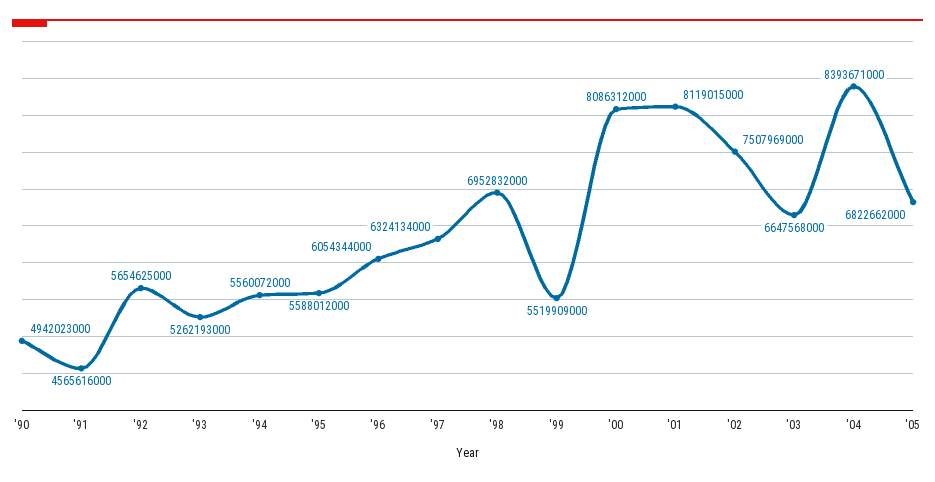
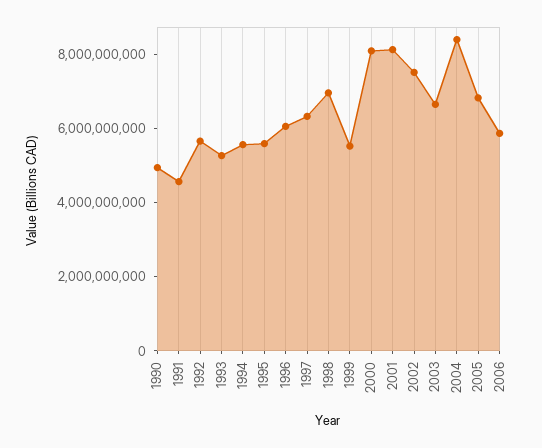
2006: none -> 6000000000

